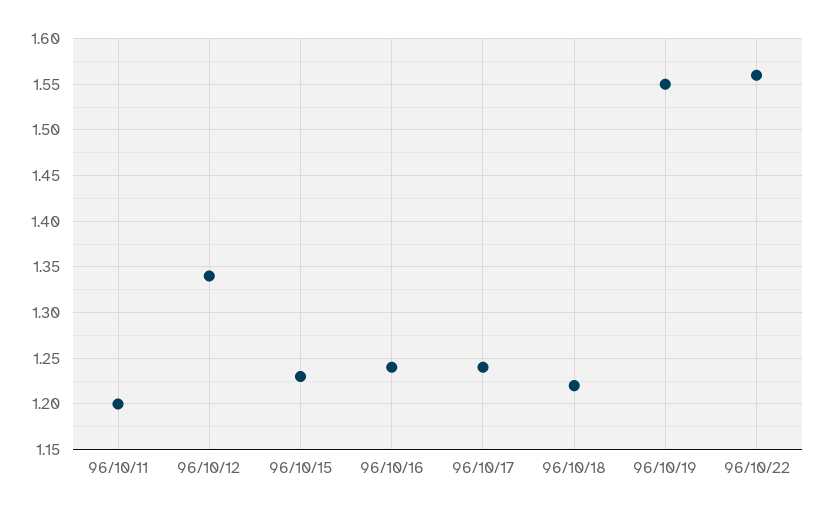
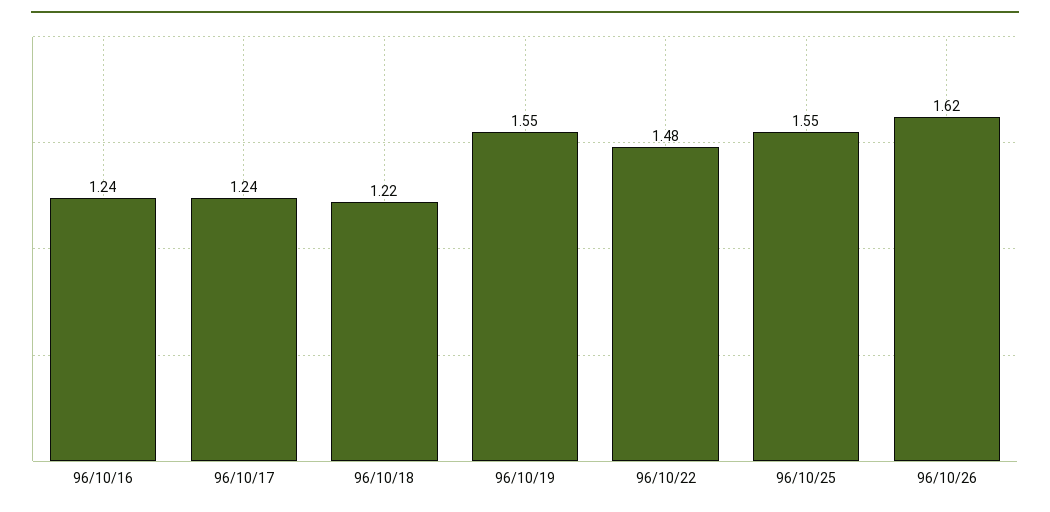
96/10/11: 1.2 -> none
96/10/12: 1.34 -> none
96/10/15: 1.23 -> none
96/10/22: 1.56 -> 1.48
96/10/25: none -> 1.55
96/10/26: none -> 1.62

